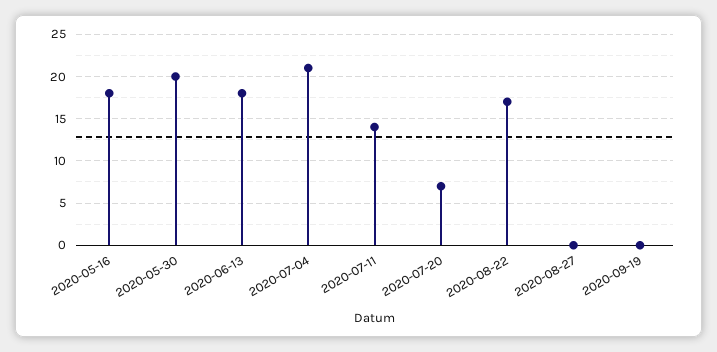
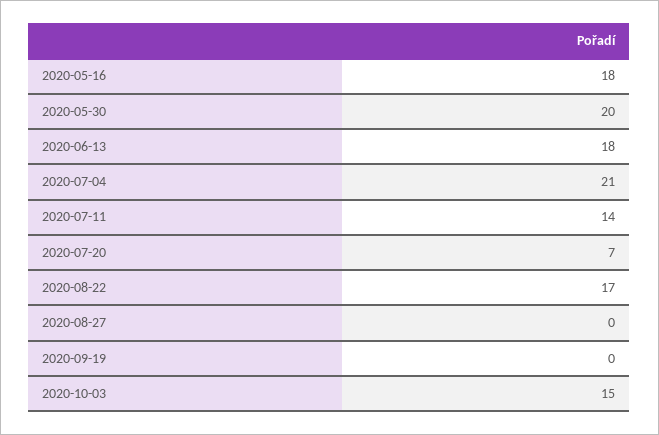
2020-10-03: none -> 15

